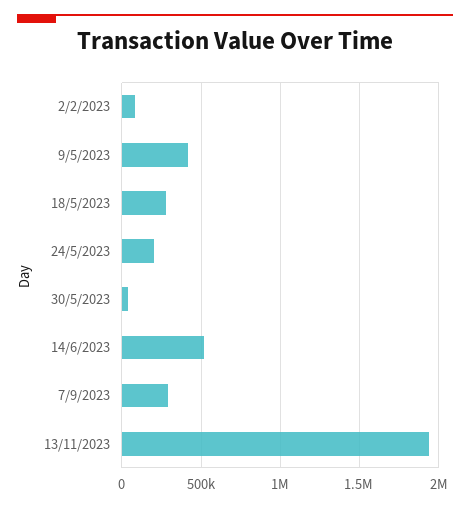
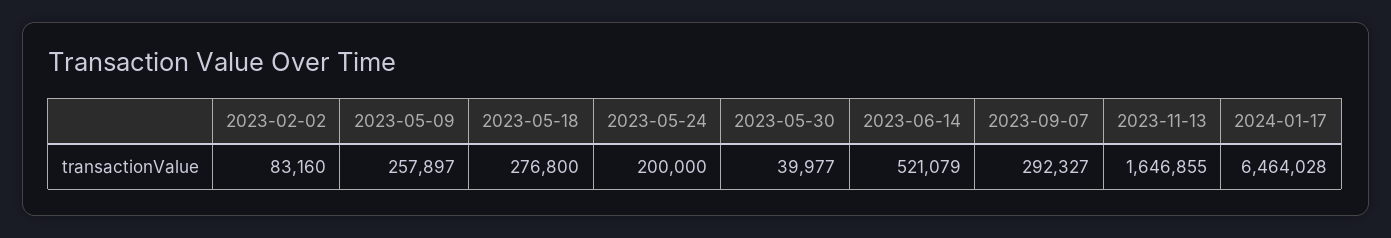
9/5/2023: 400000 -> 257897
13/11/2023: 1950000 -> 1646855
2024-01-17: none -> 6464028

